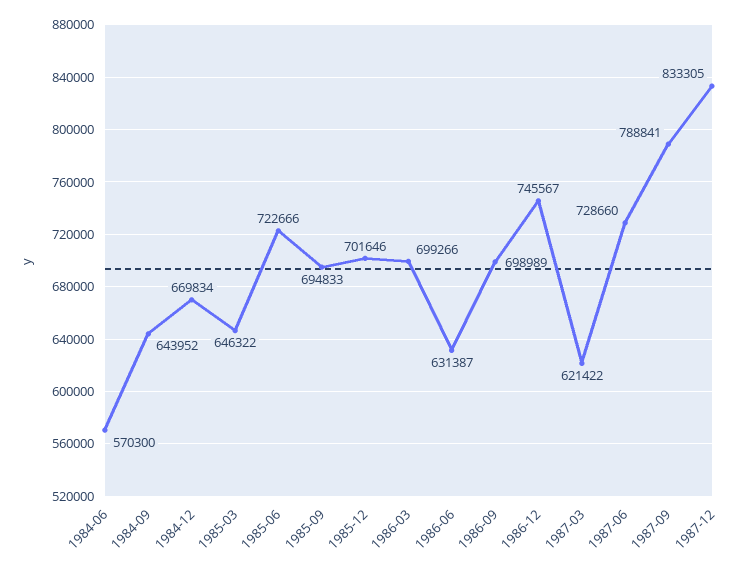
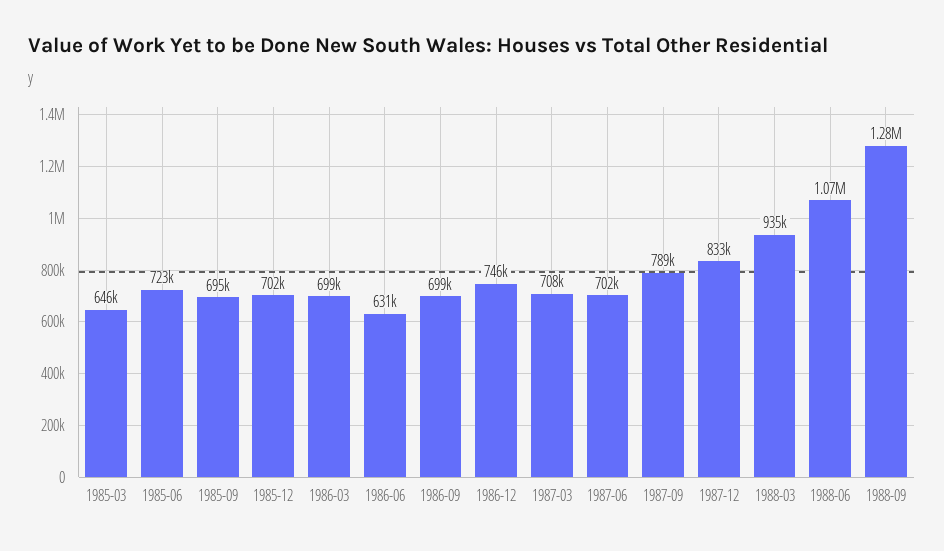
1984-06: 570300 -> none
1984-09: 643952 -> none
1984-12: 669834 -> none
1987-03: 621422 -> 708000
1987-06: 728660 -> 702000
1988-03: none -> 935000
1988-06: none -> 1070000
1988-09: none -> 1280000

